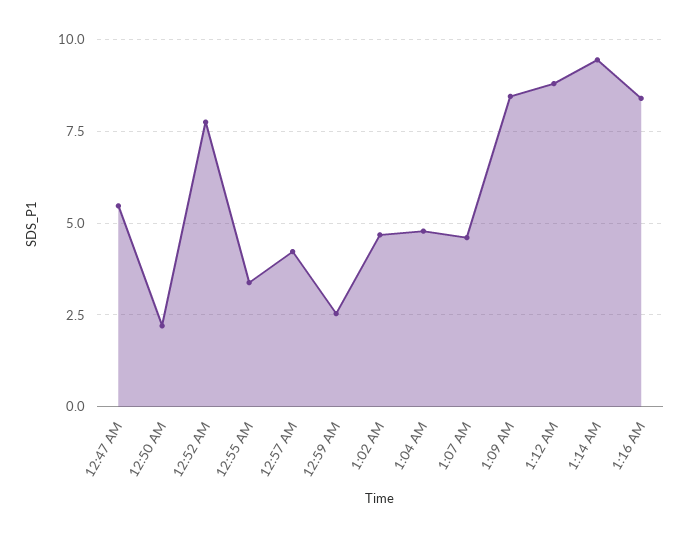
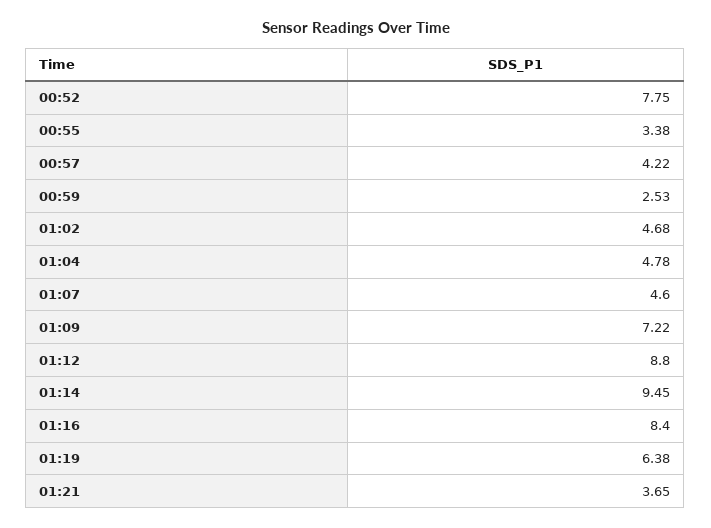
12:47 AM: 5.5 -> none
12:50 AM: 2.25 -> none
1:09 AM: 8.5 -> 7.22
01:19: none -> 6.38
01:21: none -> 3.65

